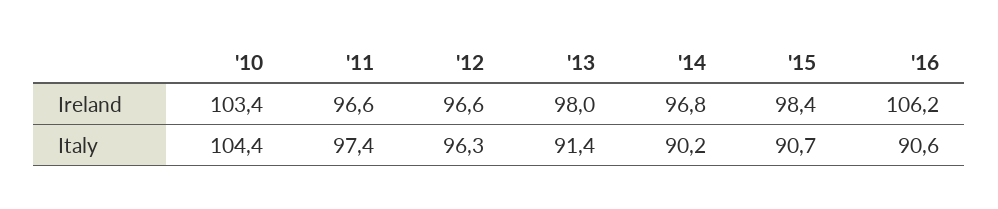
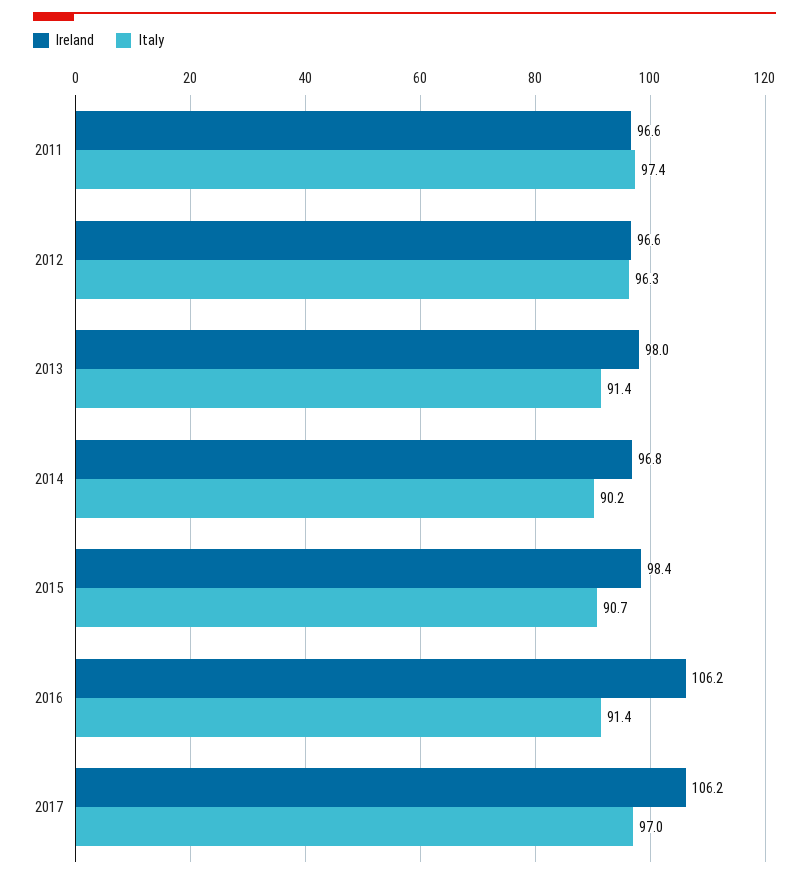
Ireland, '10: 103.4 -> none
Italy, '10: 104.4 -> none
Italy, '16: 90.6 -> 91.4
Ireland, 2017: none -> 106.2
Italy, 2017: none -> 97

